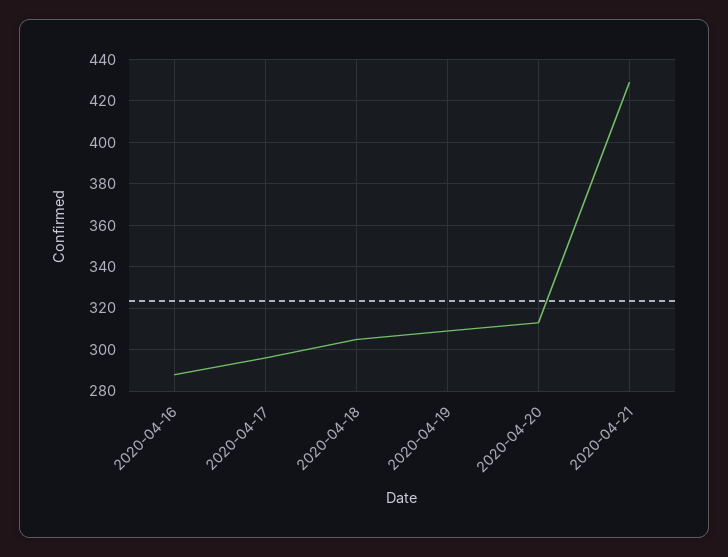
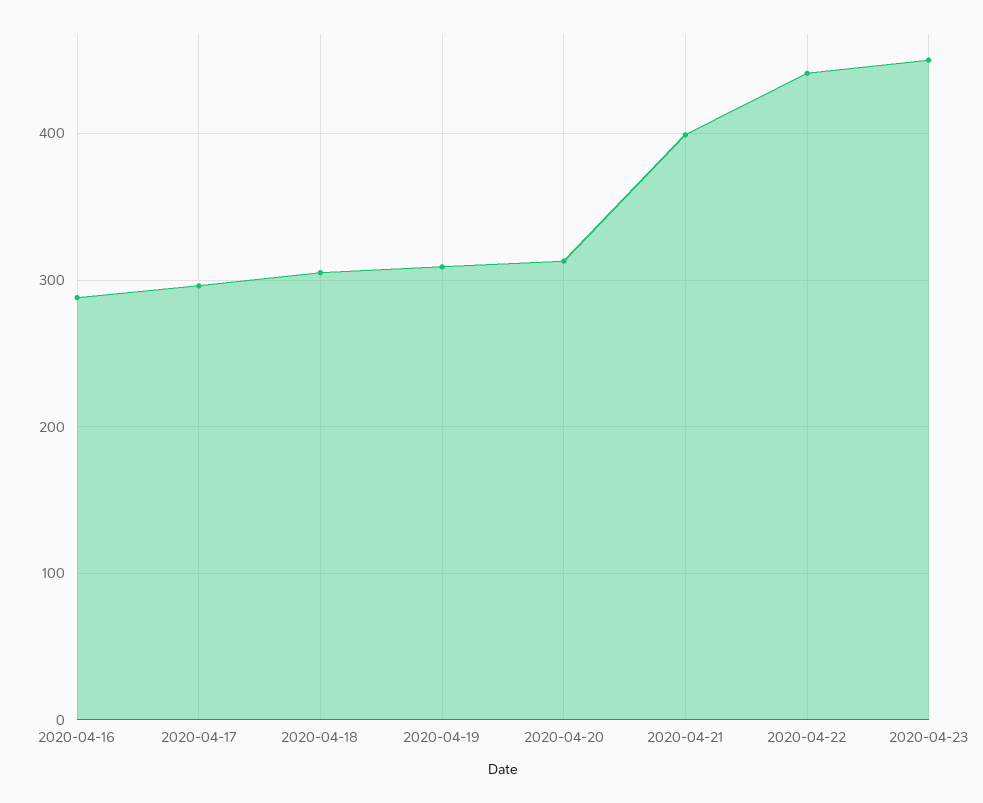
2020-04-21: 430 -> 400
2020-04-22: none -> 440
2020-04-23: none -> 450

